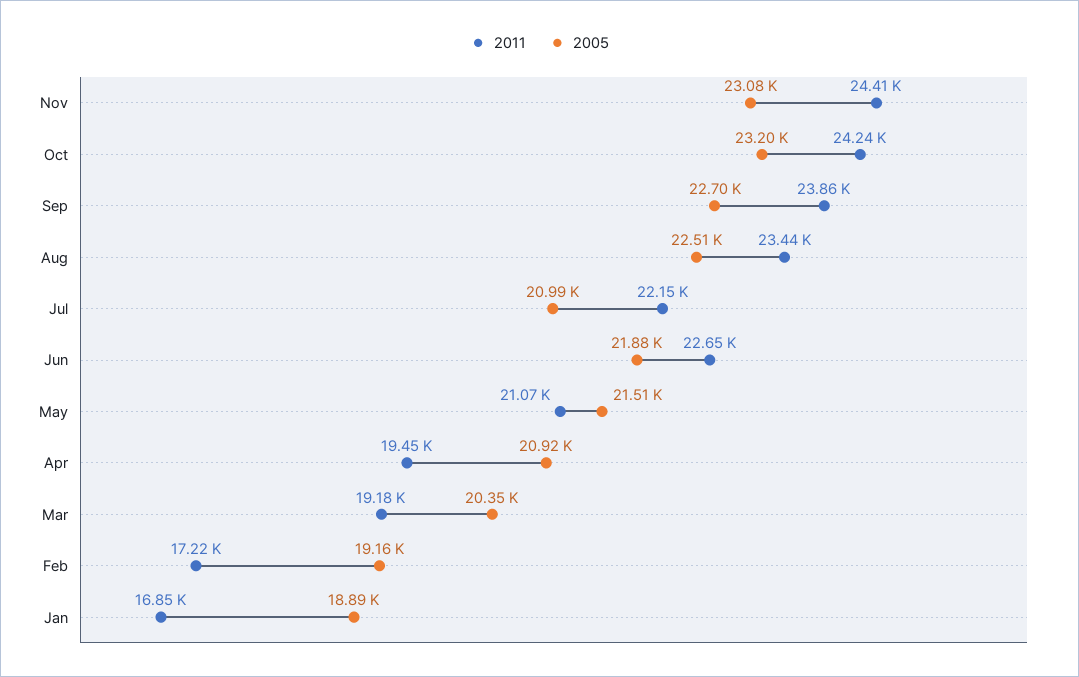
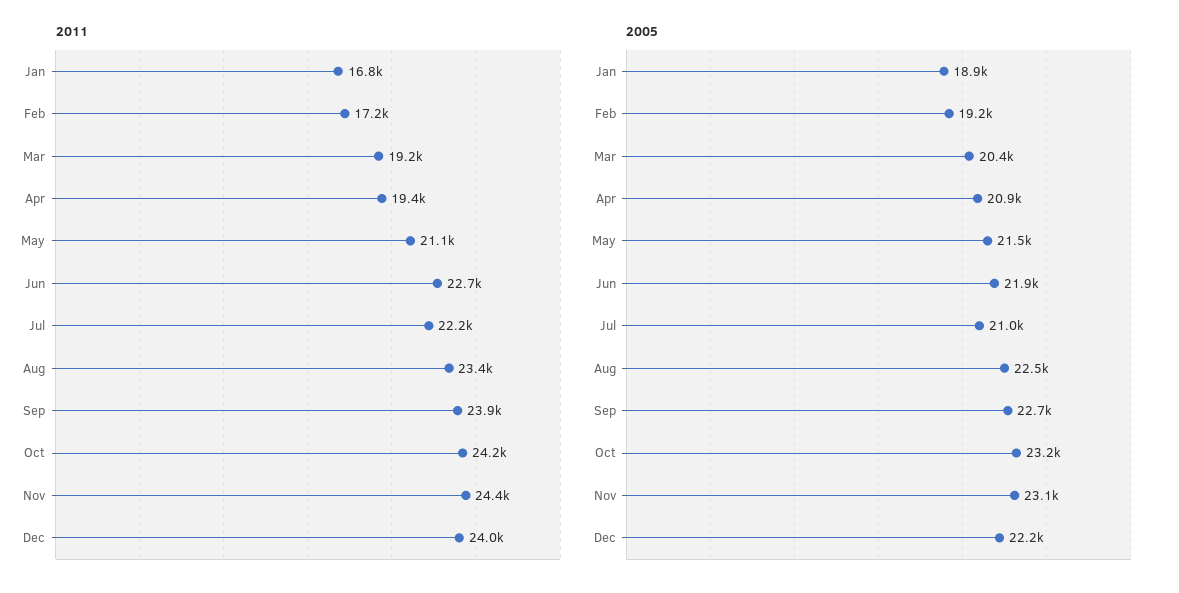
2011, Dec: none -> 24000
2005, Dec: none -> 22200

